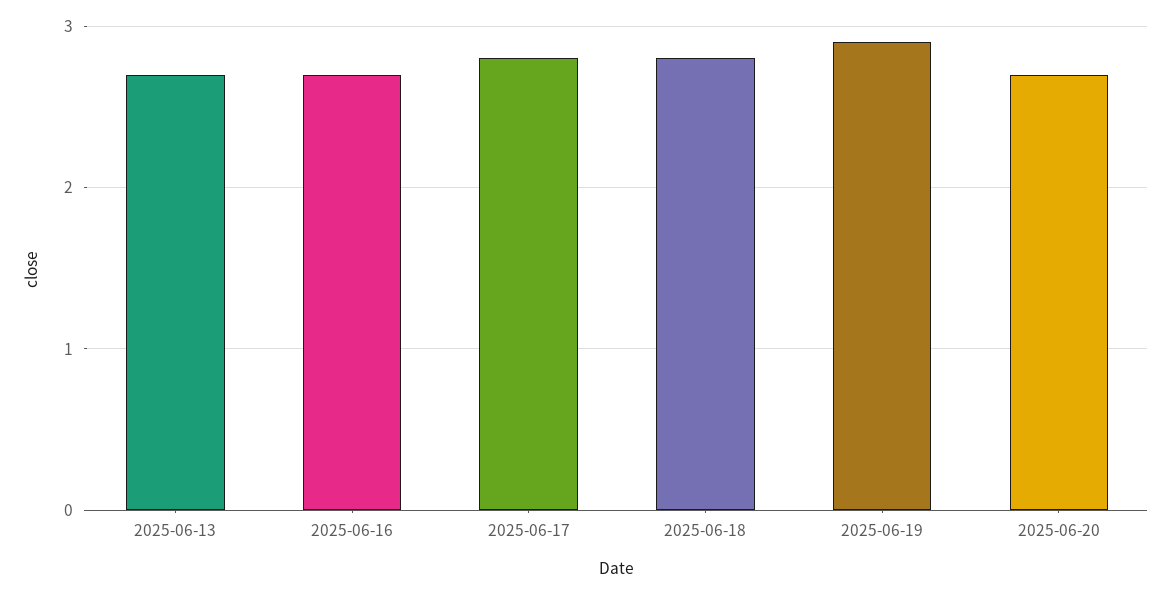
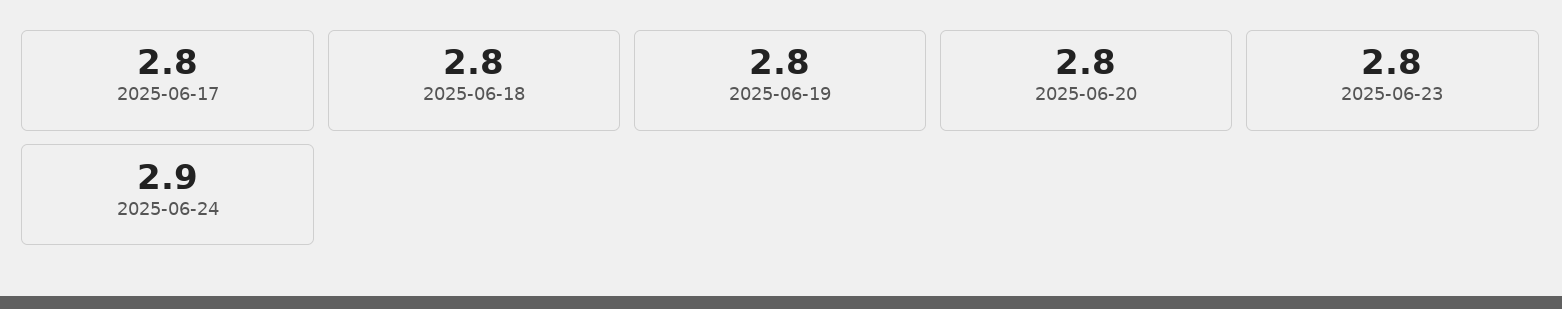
2025-06-13: 2.7 -> none
2025-06-16: 2.7 -> none
2025-06-19: 2.9 -> 2.8
2025-06-20: 2.7 -> 2.8
2025-06-23: none -> 2.8
2025-06-24: none -> 2.9

